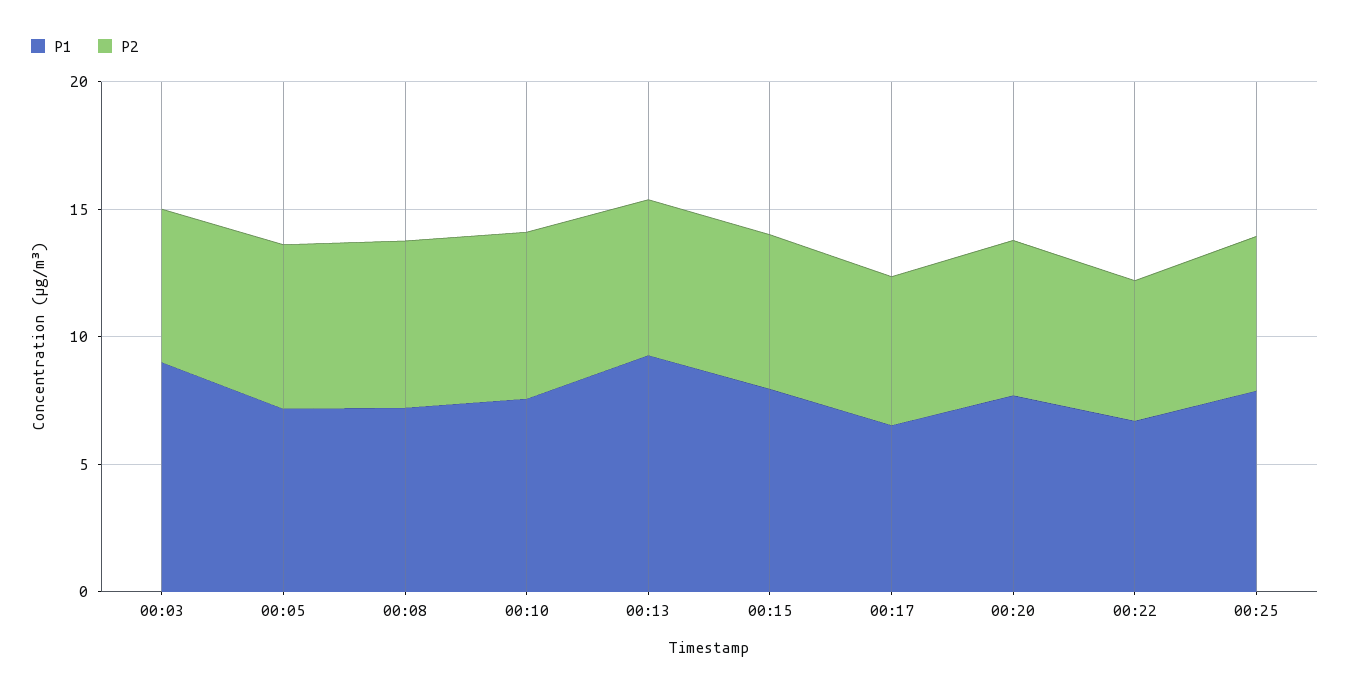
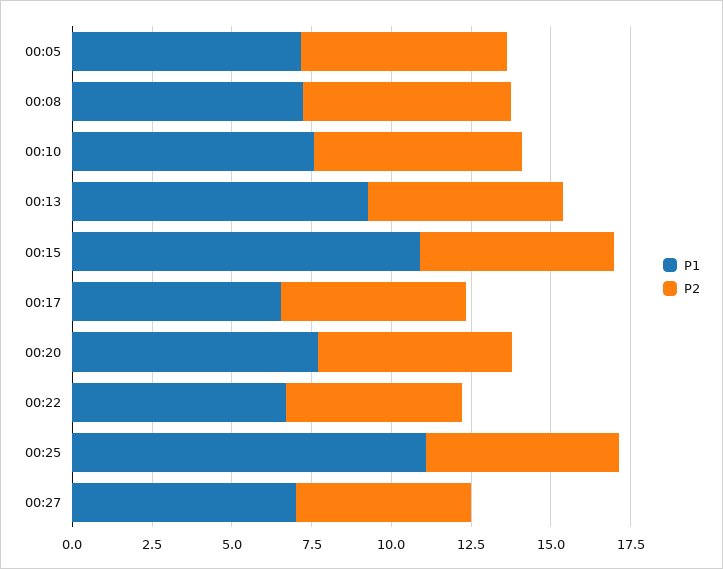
P1, 00:03: 9 -> none
P2, 00:03: 6 -> none
P1, 00:15: 8 -> 11
P1, 00:25: 8 -> 11
P1, 00:27: none -> 7
P2, 00:27: none -> 5.5

